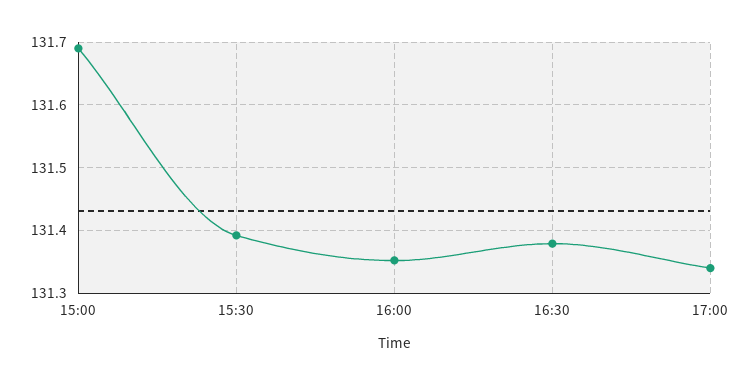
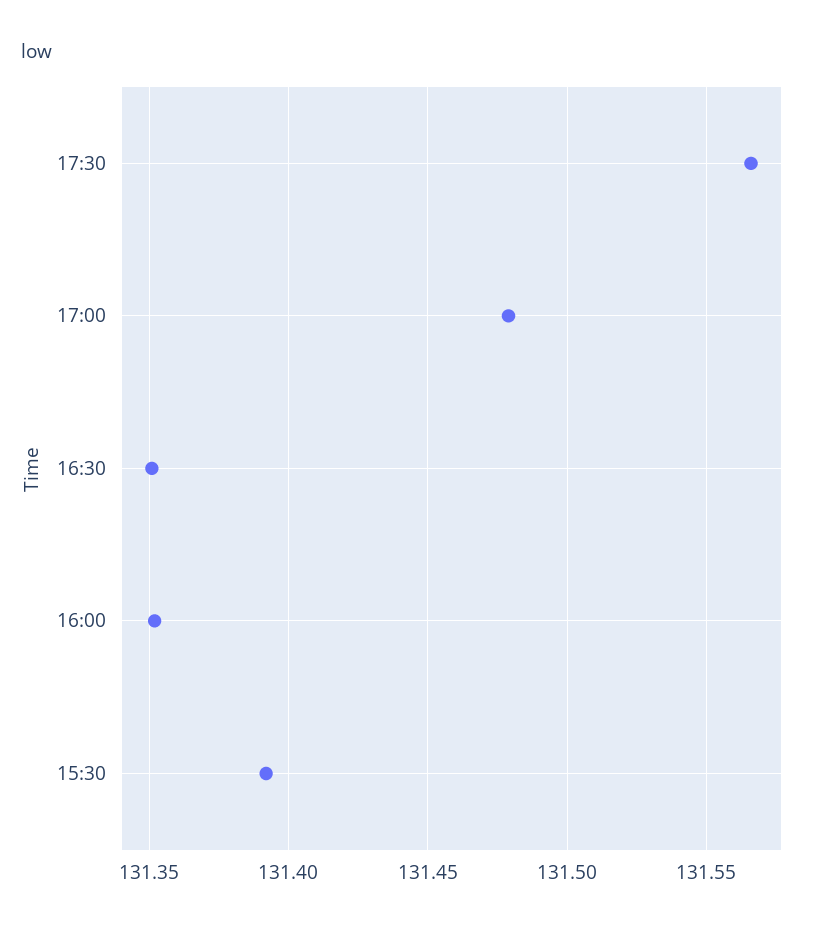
15:00: 131.69 -> none
16:30: 131.38 -> 131.35
17:00: 131.34 -> 131.48
17:30: none -> 131.565

